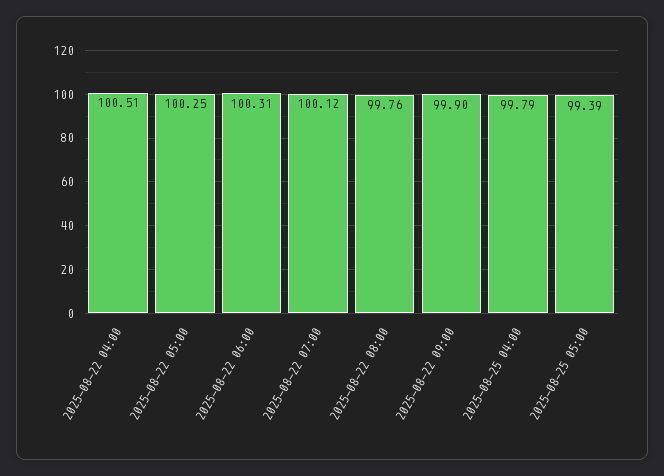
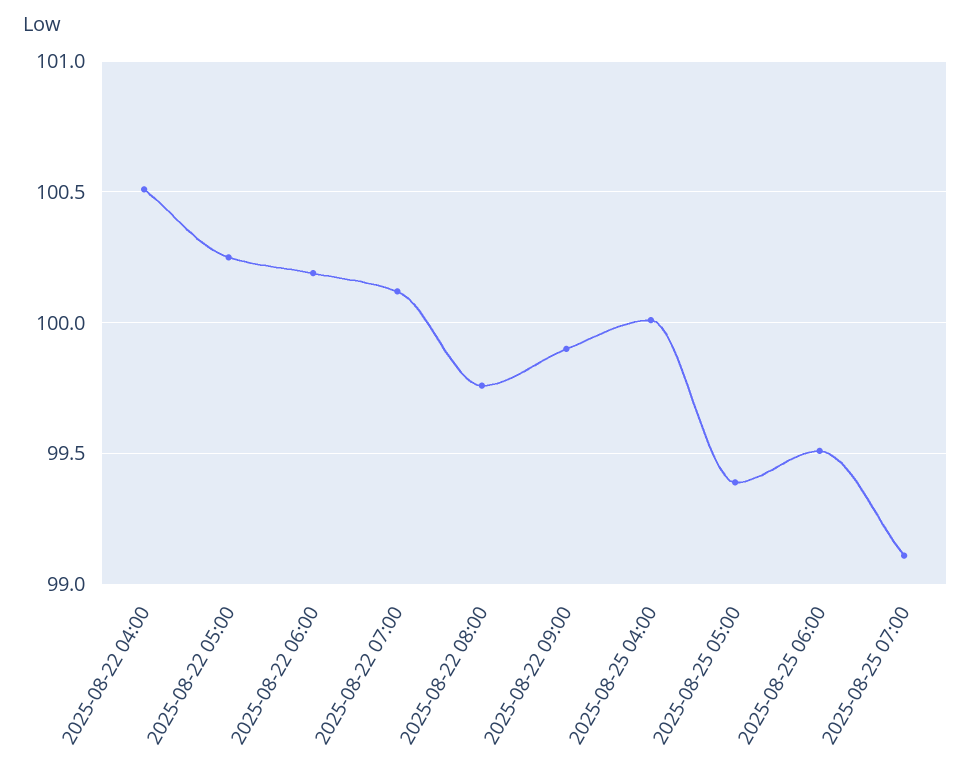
2025-08-22 06:00: 100.31 -> 100.2
2025-08-25 04:00: 99.79 -> 100
2025-08-25 06:00: none -> 99.5
2025-08-25 07:00: none -> 99.1

